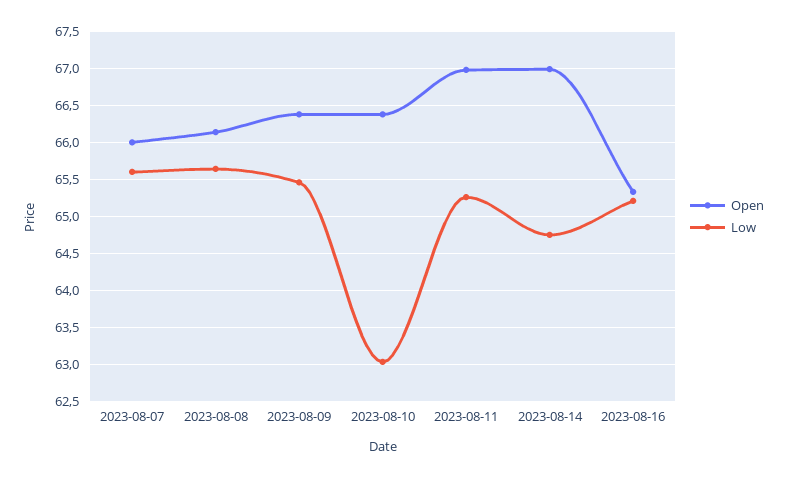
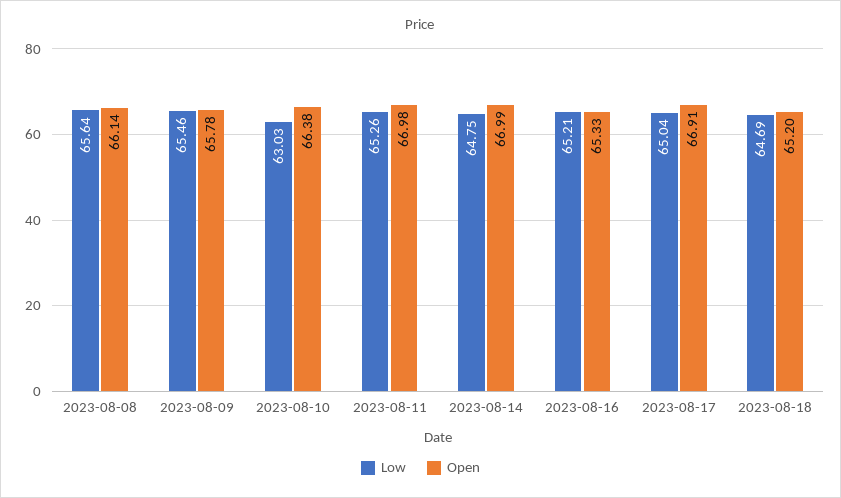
Open, 2023-08-07: 66 -> none
Low, 2023-08-07: 65.6 -> none
Open, 2023-08-09: 66.4 -> 65.78
Low, 2023-08-17: none -> 65.04
Open, 2023-08-17: none -> 66.91
Low, 2023-08-18: none -> 64.69
Open, 2023-08-18: none -> 65.2

